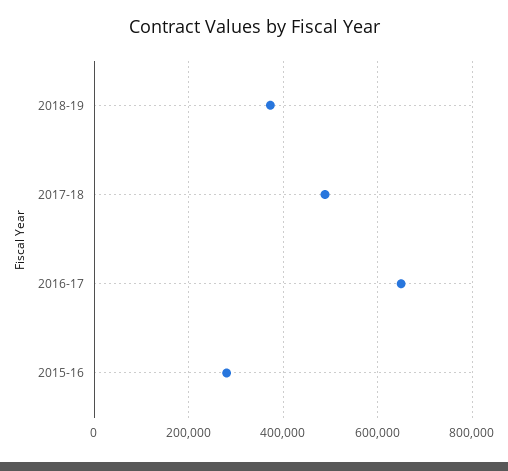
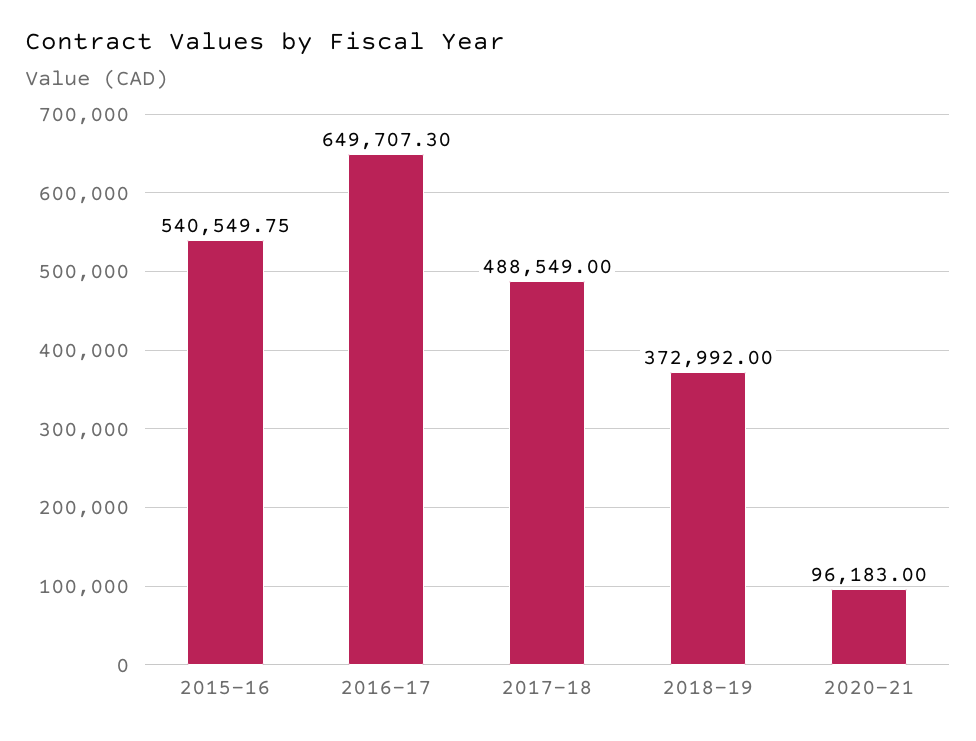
2015-16: 280000 -> 540549.75
2020-21: none -> 96183

